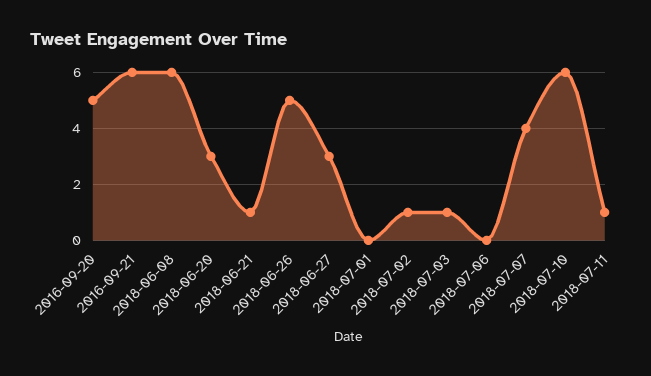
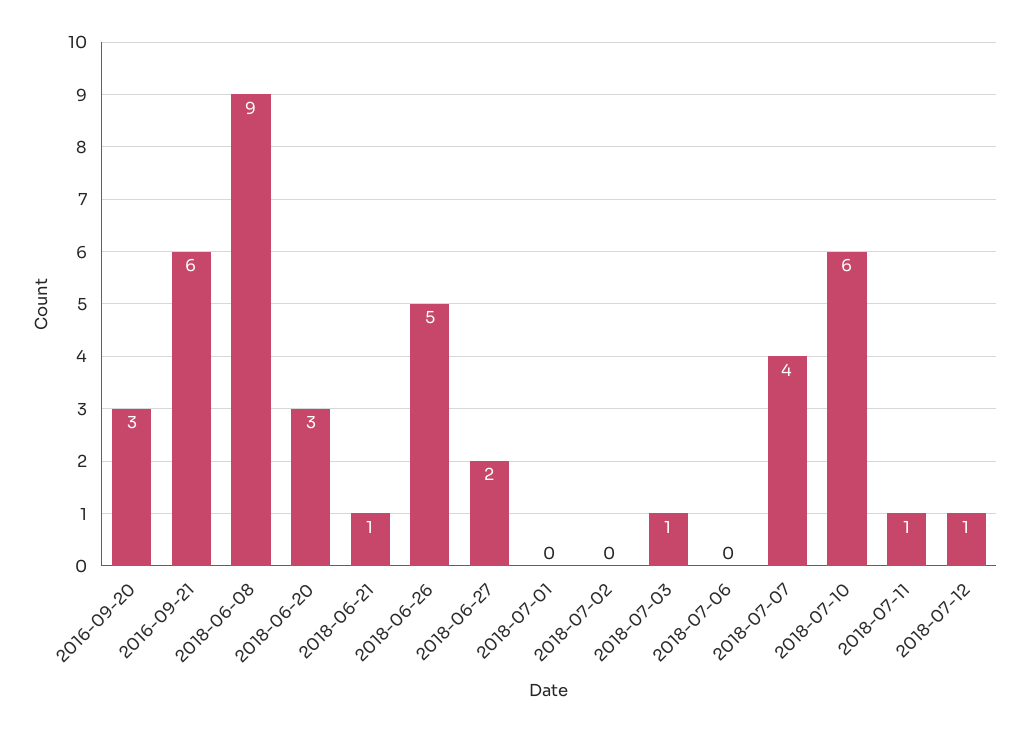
2016-09-20: 5 -> 3
2018-06-08: 6 -> 9
2018-06-27: 3 -> 2
2018-07-02: 1 -> 0
2018-07-12: none -> 1

